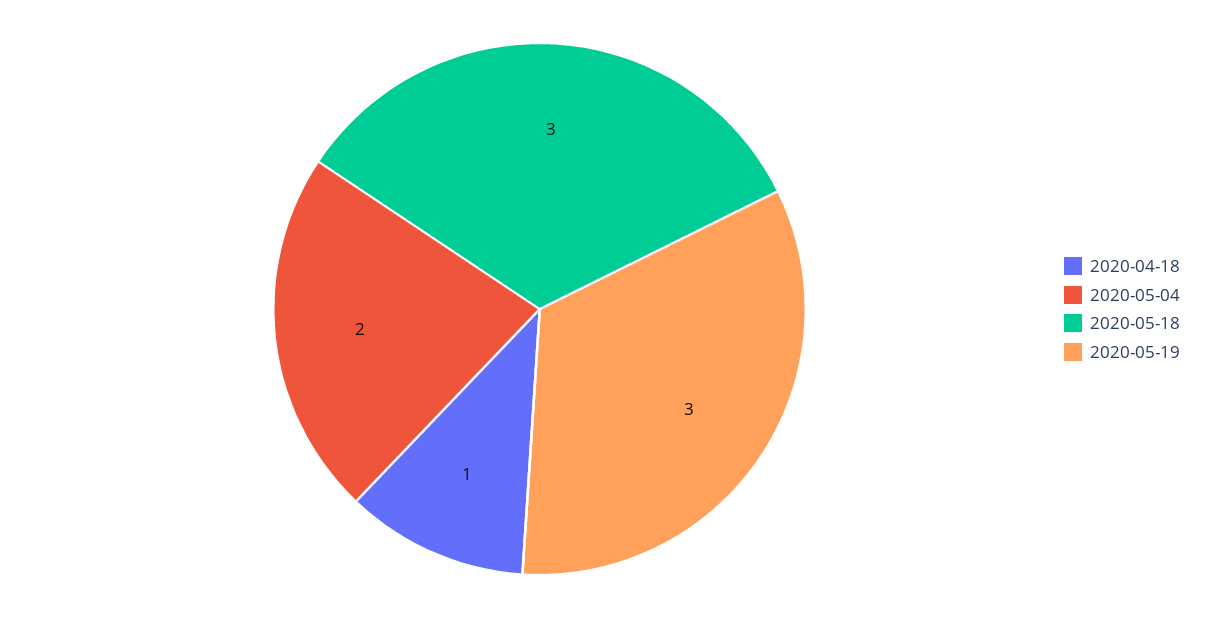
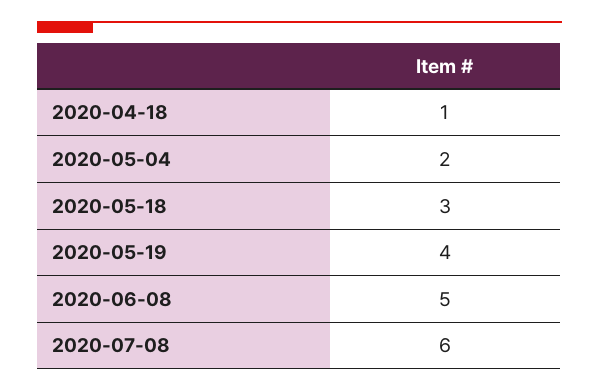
2020-05-19: 3 -> 4
2020-06-08: none -> 5
2020-07-08: none -> 6

